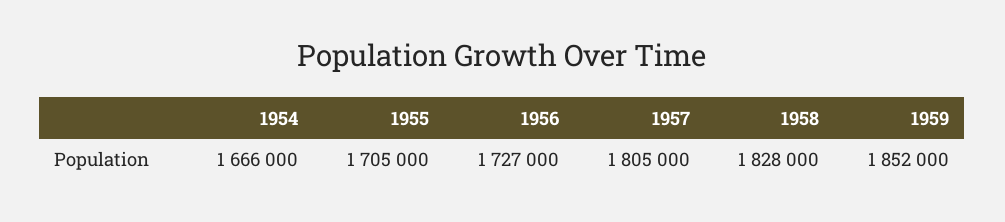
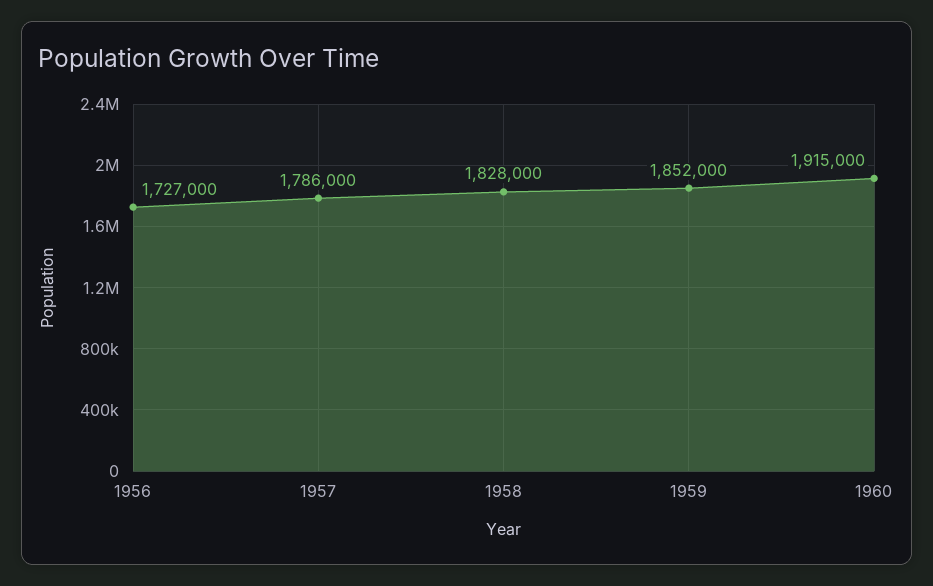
1954: 1666000 -> none
1955: 1705000 -> none
1957: 1805000 -> 1786000
1960: none -> 1915000

